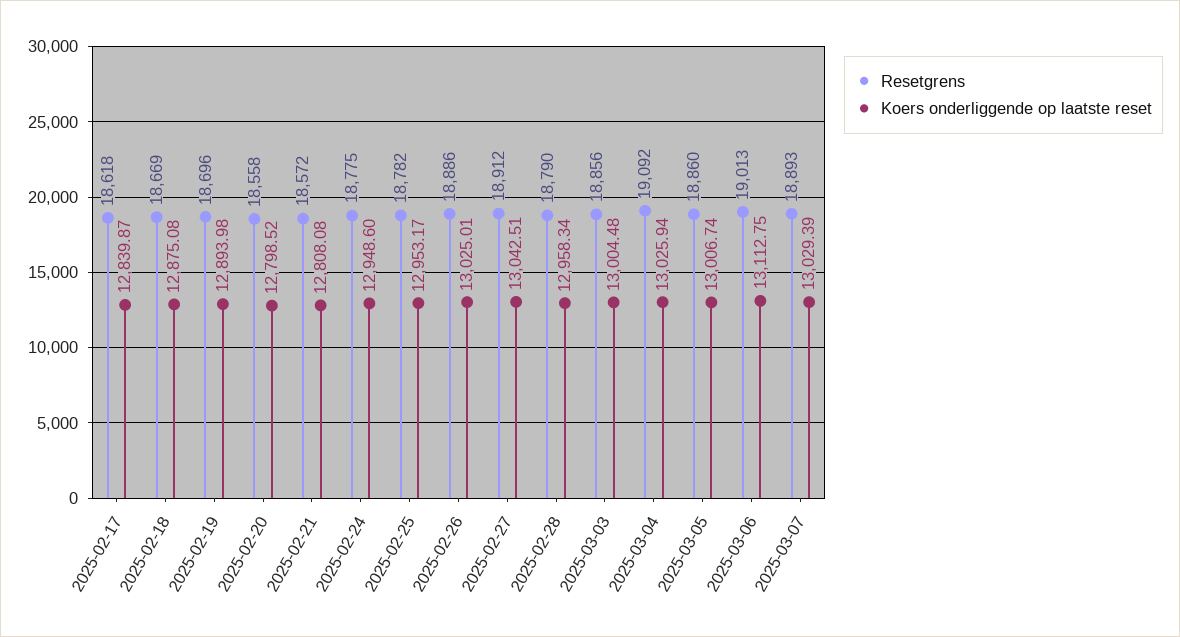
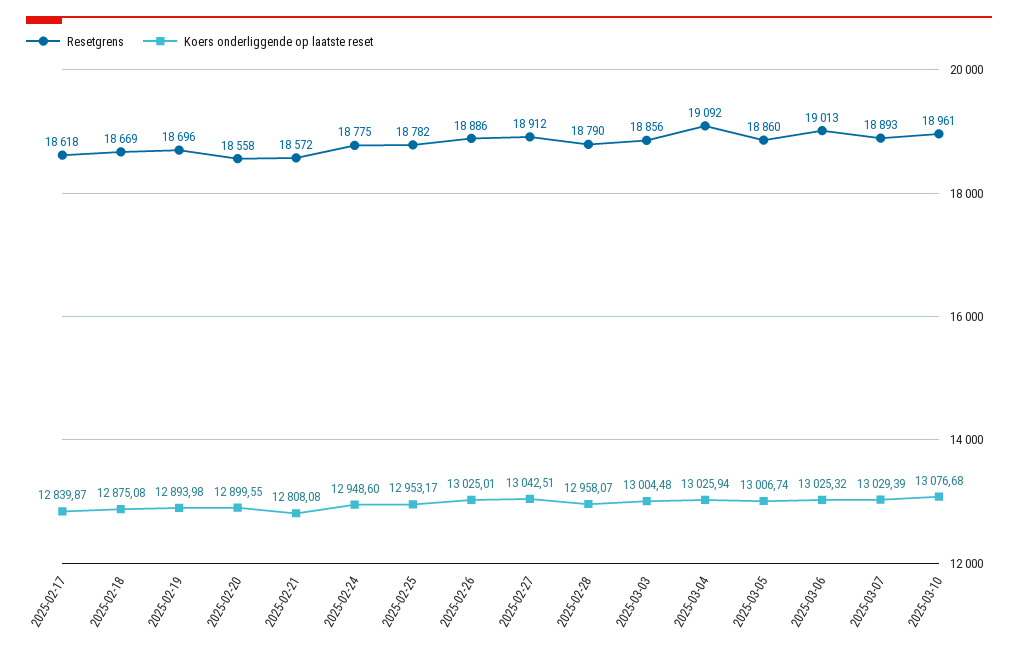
Koers onderliggende op laatste reset, 2025-02-20: 12798.52 -> 12899.55
Koers onderliggende op laatste reset, 2025-02-28: 12958.34 -> 12958.07
Koers onderliggende op laatste reset, 2025-03-06: 13112.75 -> 13025.32
Resetgrens, 2025-03-10: none -> 18961
Koers onderliggende op laatste reset, 2025-03-10: none -> 13076.68

